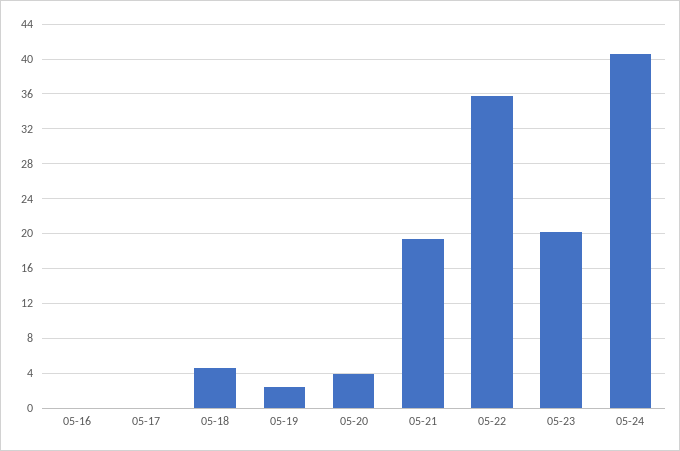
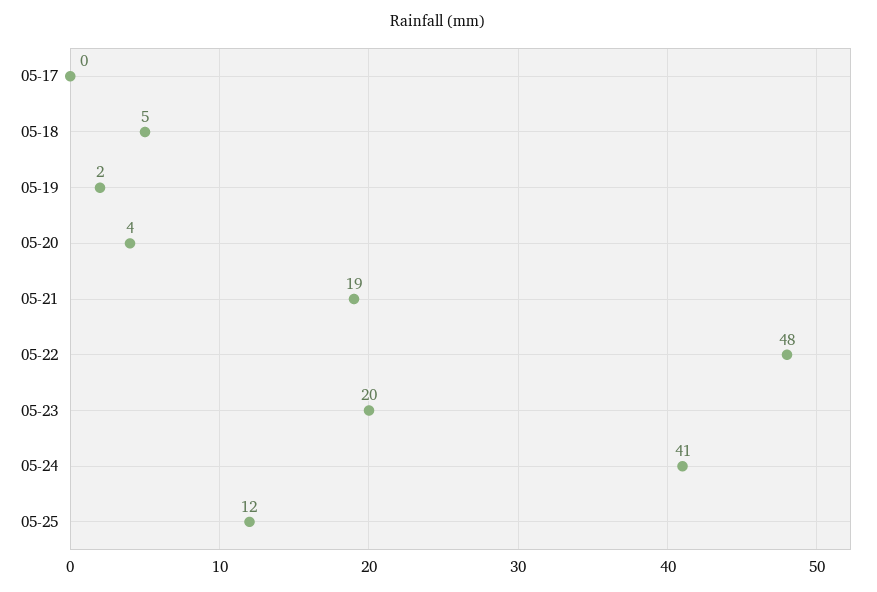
05-16: 0 -> none
05-22: 36 -> 48
05-25: none -> 12

